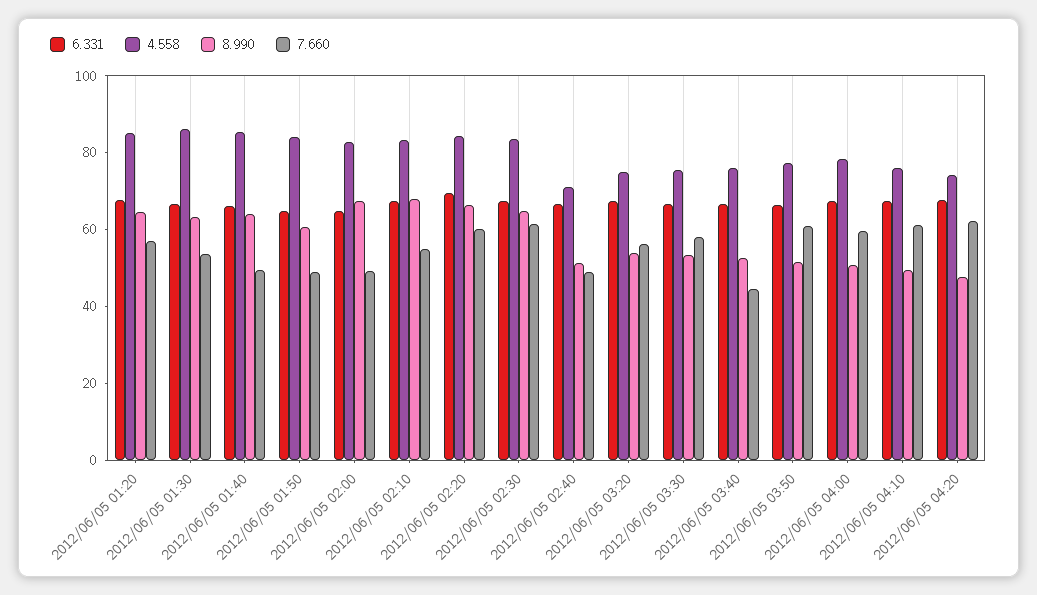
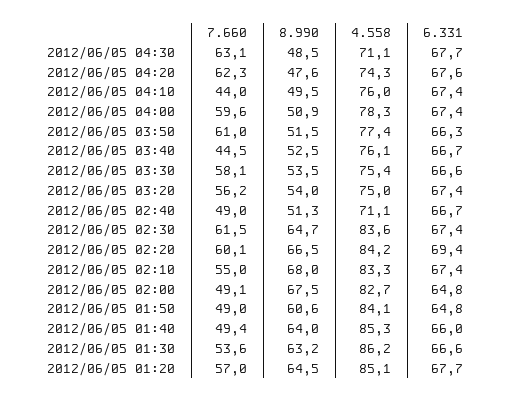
7.660, 2012/06/05 04:10: 60 -> 44
7.660, 2012/06/05 04:30: none -> 63.1
8.990, 2012/06/05 04:30: none -> 48.5
4.558, 2012/06/05 04:30: none -> 71.1
6.331, 2012/06/05 04:30: none -> 67.7

